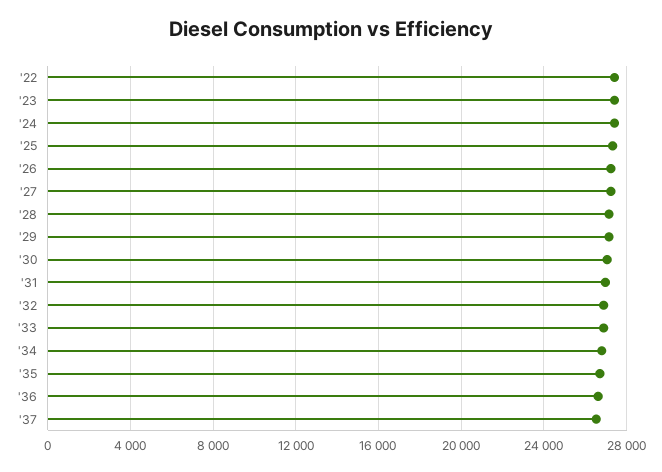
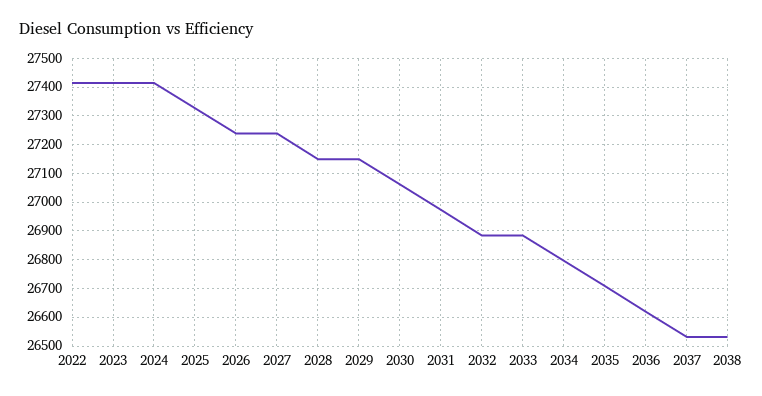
2038: none -> 26525

